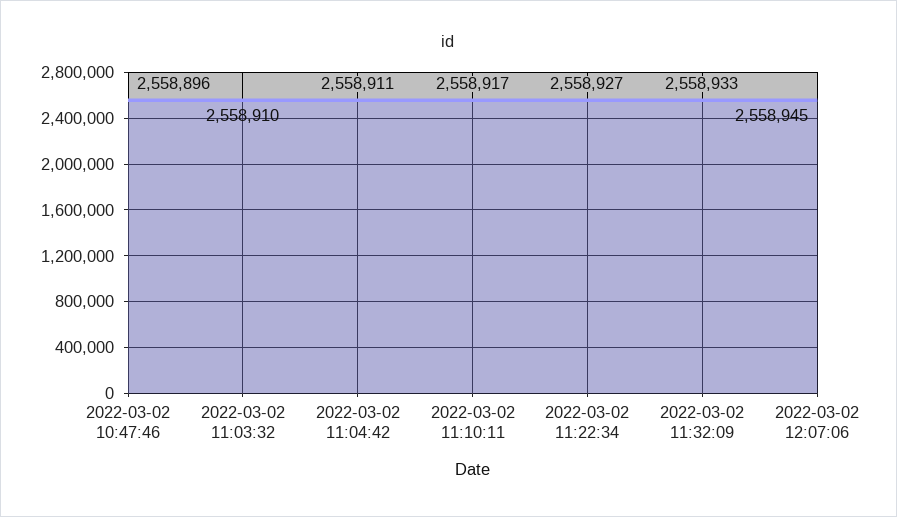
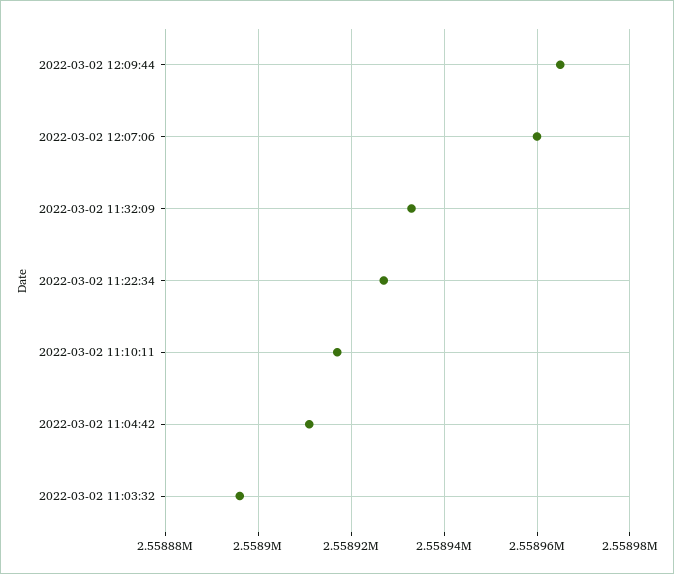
2022-03-02 10:47:46: 2558896 -> none
2022-03-02 11:03:32: 2558910 -> 2558895
2022-03-02 12:07:06: 2558945 -> 2558960
2022-03-02 12:09:44: none -> 2558965

